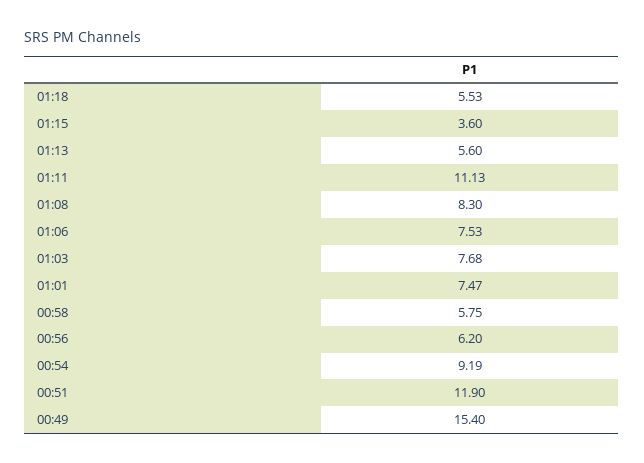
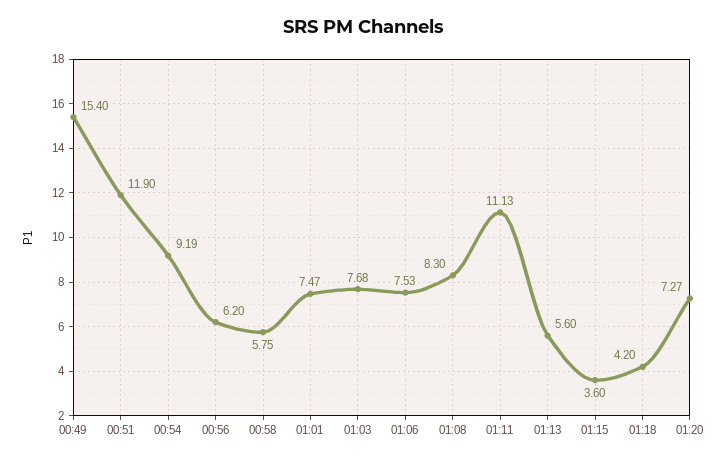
01:18: 5.53 -> 4.2
01:20: none -> 7.27

